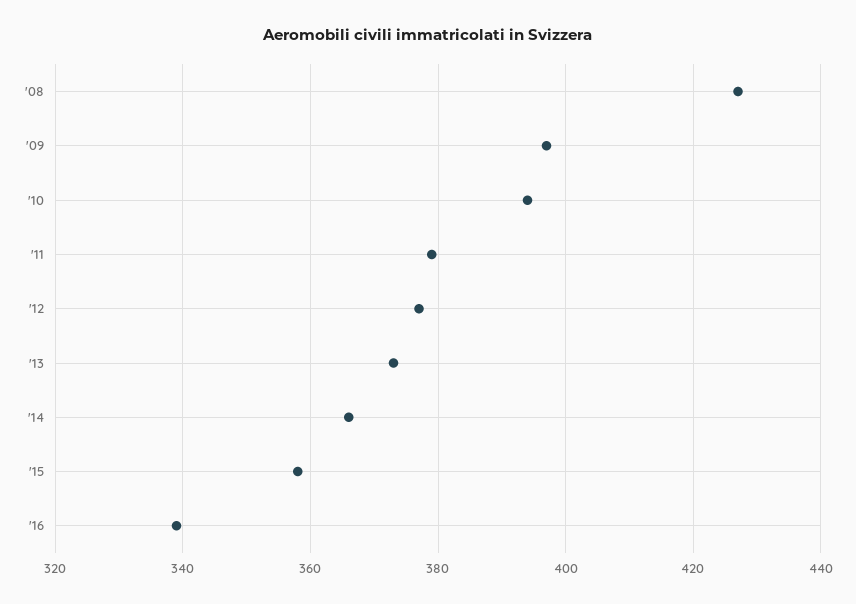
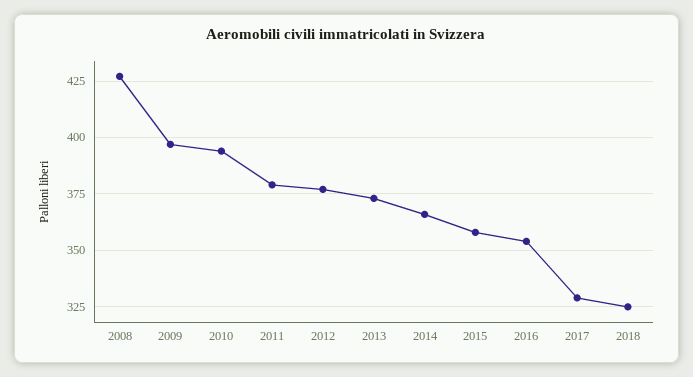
'16: 340 -> 355
2017: none -> 330
2018: none -> 325

